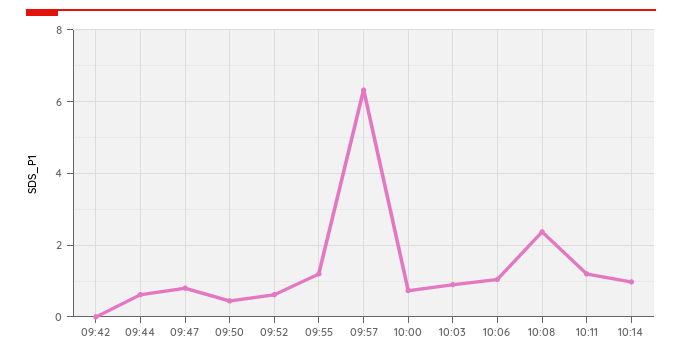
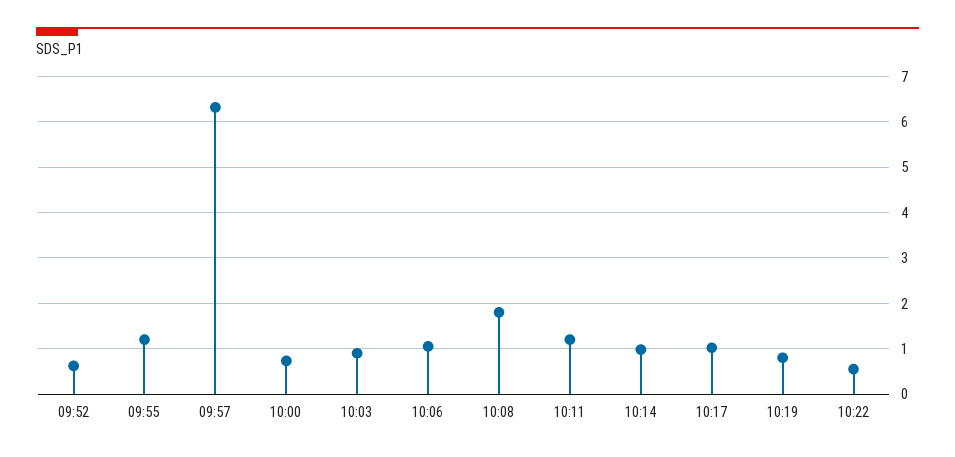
09:42: 0 -> none
09:44: 0.6 -> none
09:47: 0.8 -> none
09:50: 0.4 -> none
10:08: 2.4 -> 1.8
10:17: none -> 1
10:19: none -> 0.8
10:22: none -> 0.6

